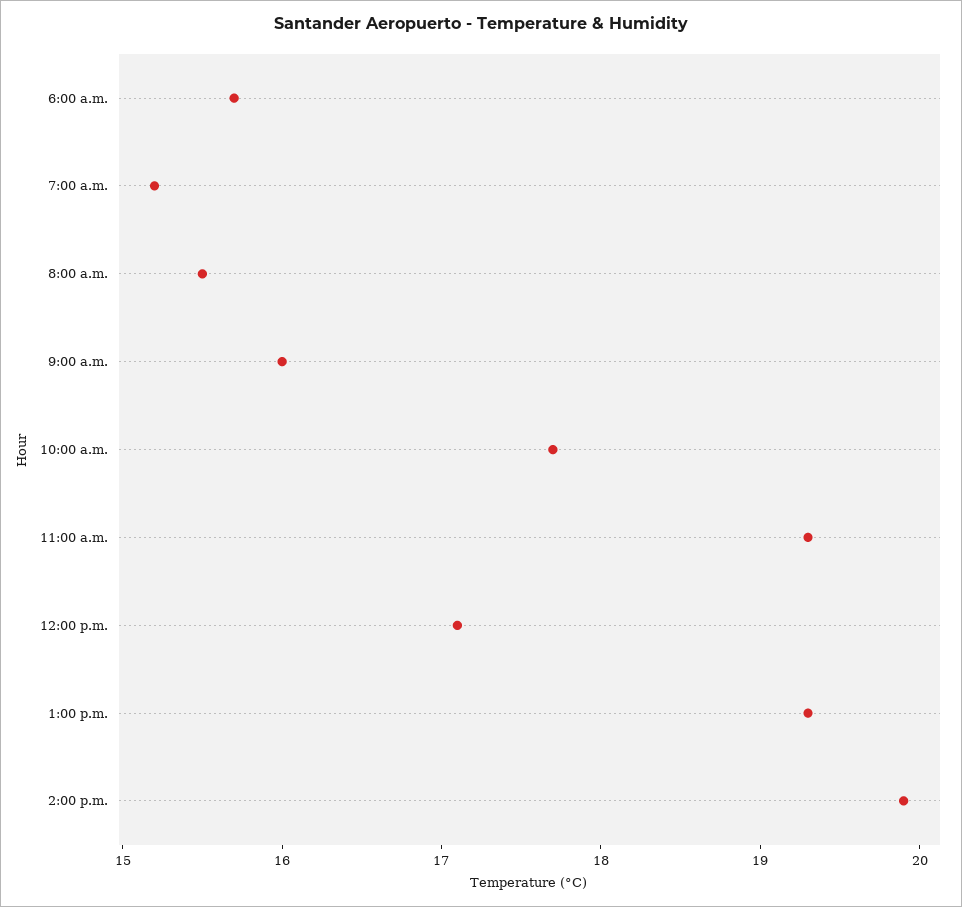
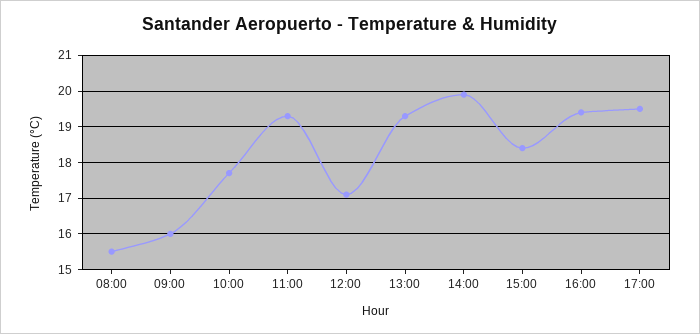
6:00 a.m.: 15.7 -> none
7:00 a.m.: 15.2 -> none
15:00: none -> 18.5
16:00: none -> 19.5
17:00: none -> 19.5

